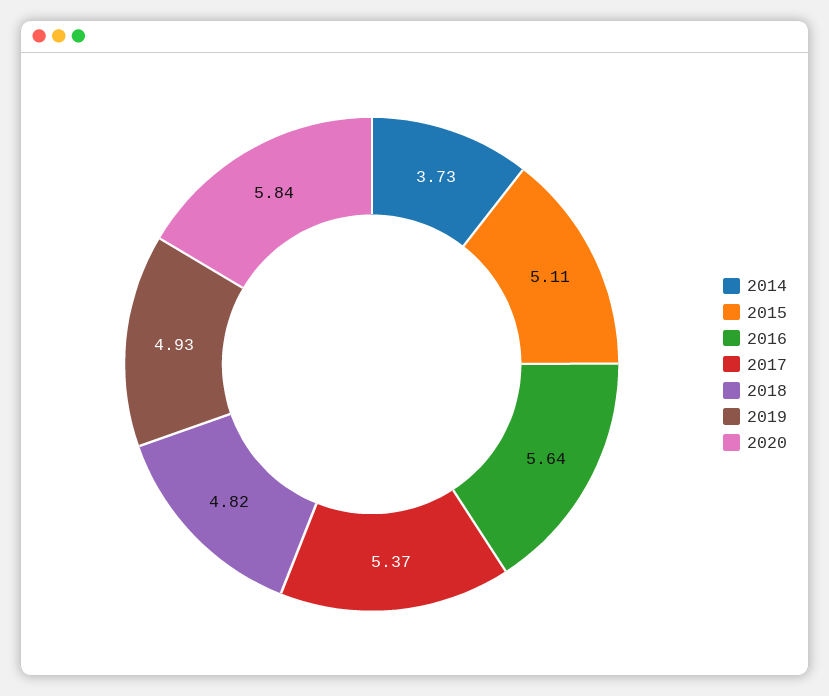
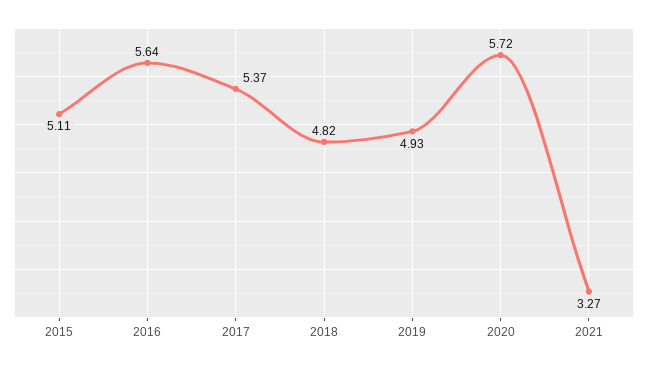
2014: 3.73 -> none
2020: 5.84 -> 5.72
2021: none -> 3.27

